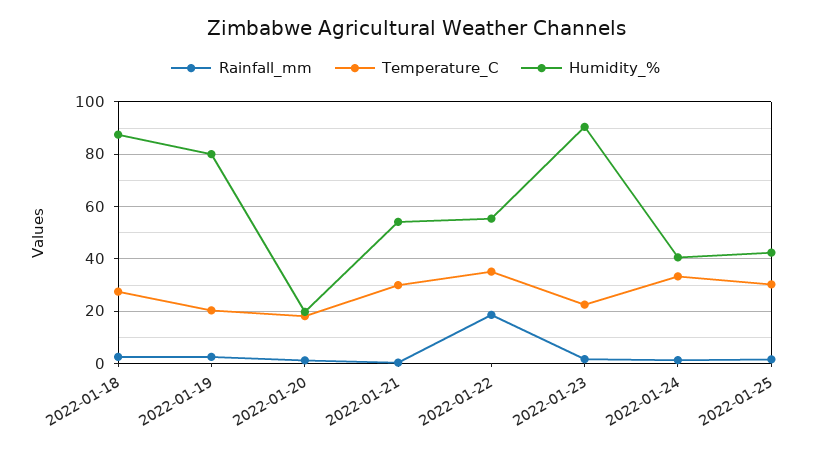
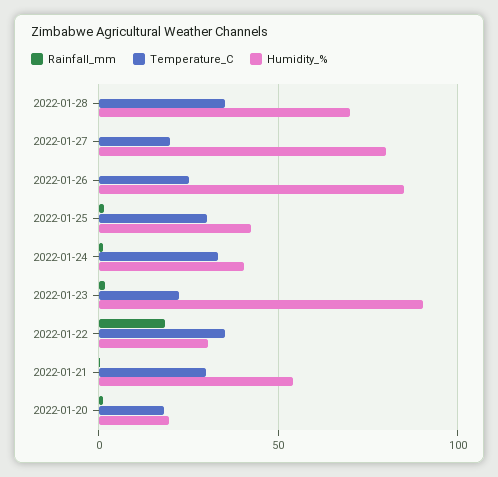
Rainfall_mm, 2022-01-18: 2.5 -> none
Temperature_C, 2022-01-18: 27.5 -> none
Humidity_%, 2022-01-18: 87.5 -> none
Rainfall_mm, 2022-01-19: 2.5 -> none
Temperature_C, 2022-01-19: 20 -> none
Humidity_%, 2022-01-19: 80 -> none
Humidity_%, 2022-01-22: 55 -> 30
Rainfall_mm, 2022-01-28: none -> 0
Temperature_C, 2022-01-28: none -> 35
Humidity_%, 2022-01-28: none -> 70
Rainfall_mm, 2022-01-27: none -> 0
Temperature_C, 2022-01-27: none -> 20
Humidity_%, 2022-01-27: none -> 80
Rainfall_mm, 2022-01-26: none -> 0
Temperature_C, 2022-01-26: none -> 25
Humidity_%, 2022-01-26: none -> 85

